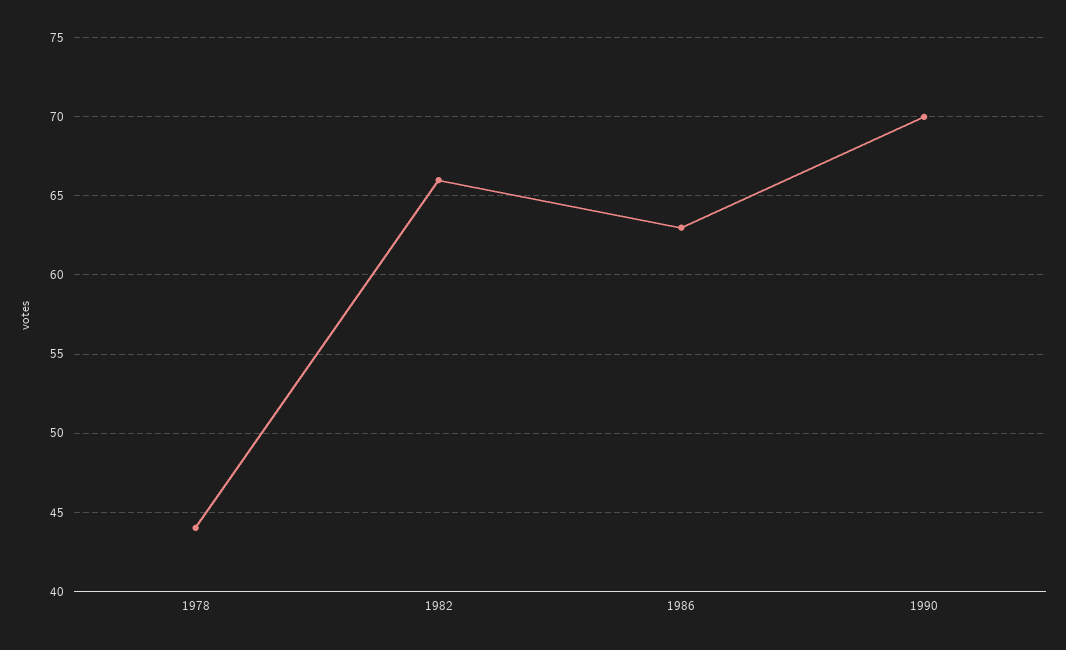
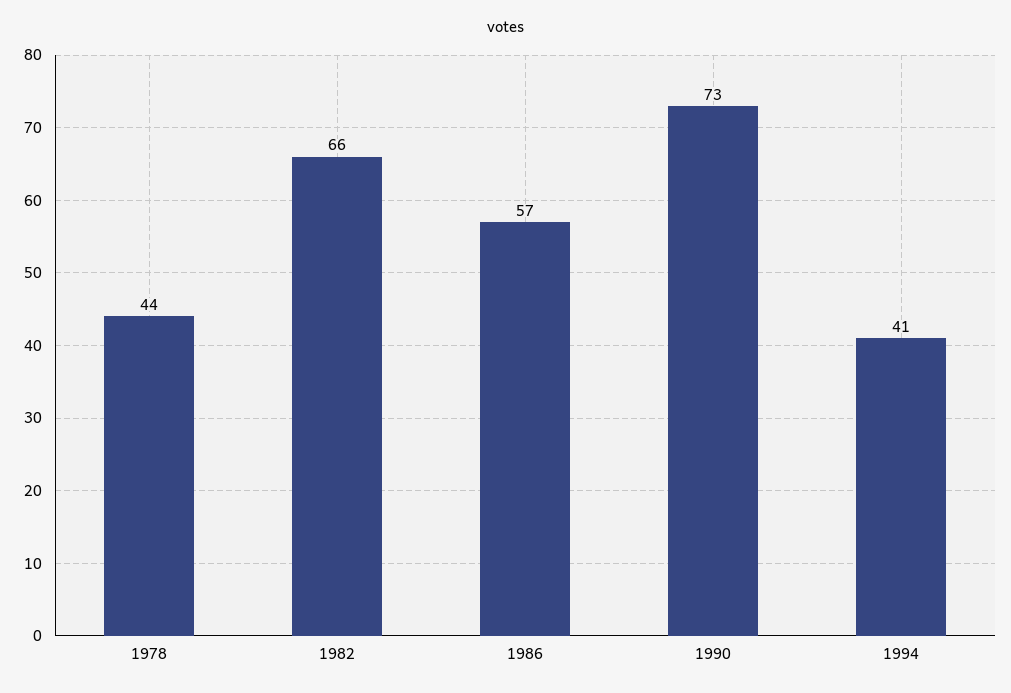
1986: 63 -> 57
1990: 70 -> 73
1994: none -> 41

